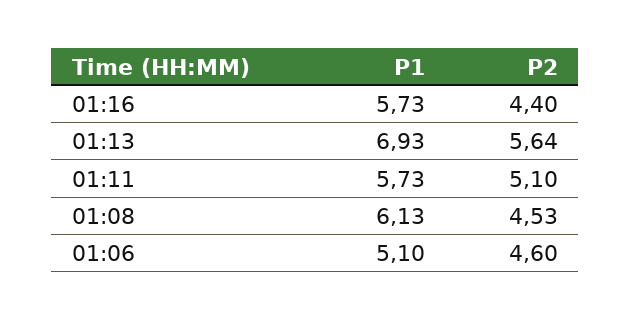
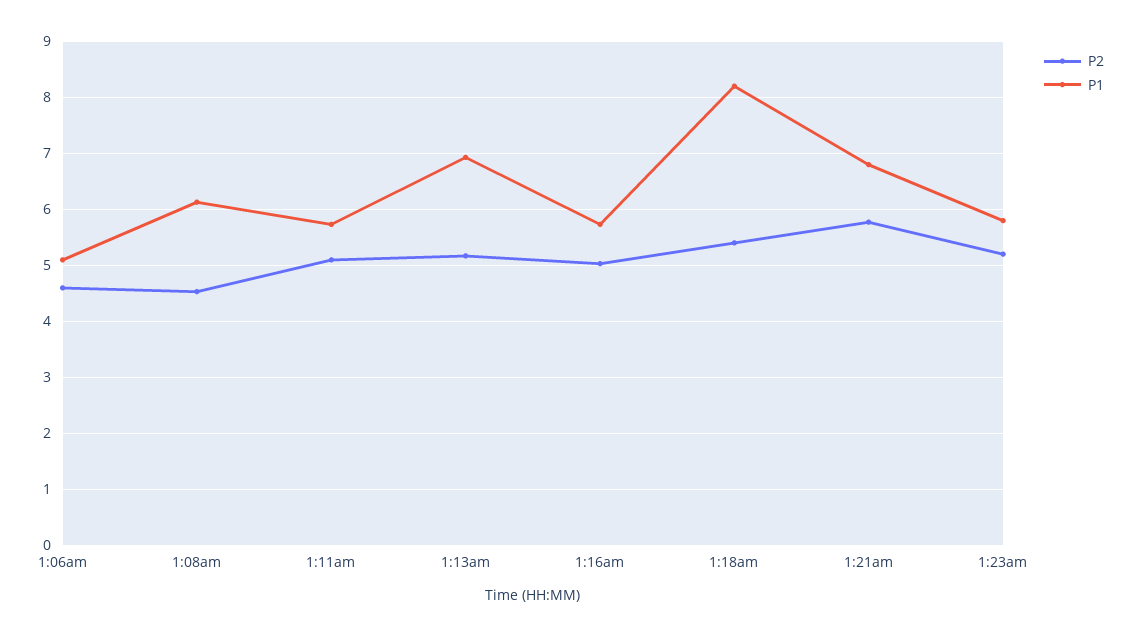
P2, 01:16: 4.4 -> 5
P2, 01:13: 5.64 -> 5.2
P2, 1:18am: none -> 5.4
P1, 1:18am: none -> 8.2
P2, 1:21am: none -> 5.8
P1, 1:21am: none -> 6.8
P2, 1:23am: none -> 5.2
P1, 1:23am: none -> 5.8

